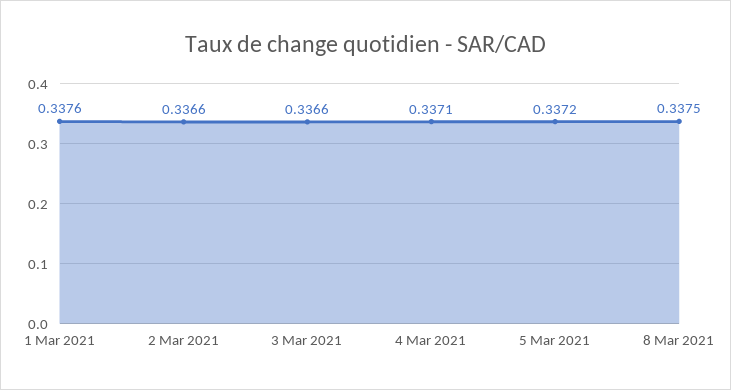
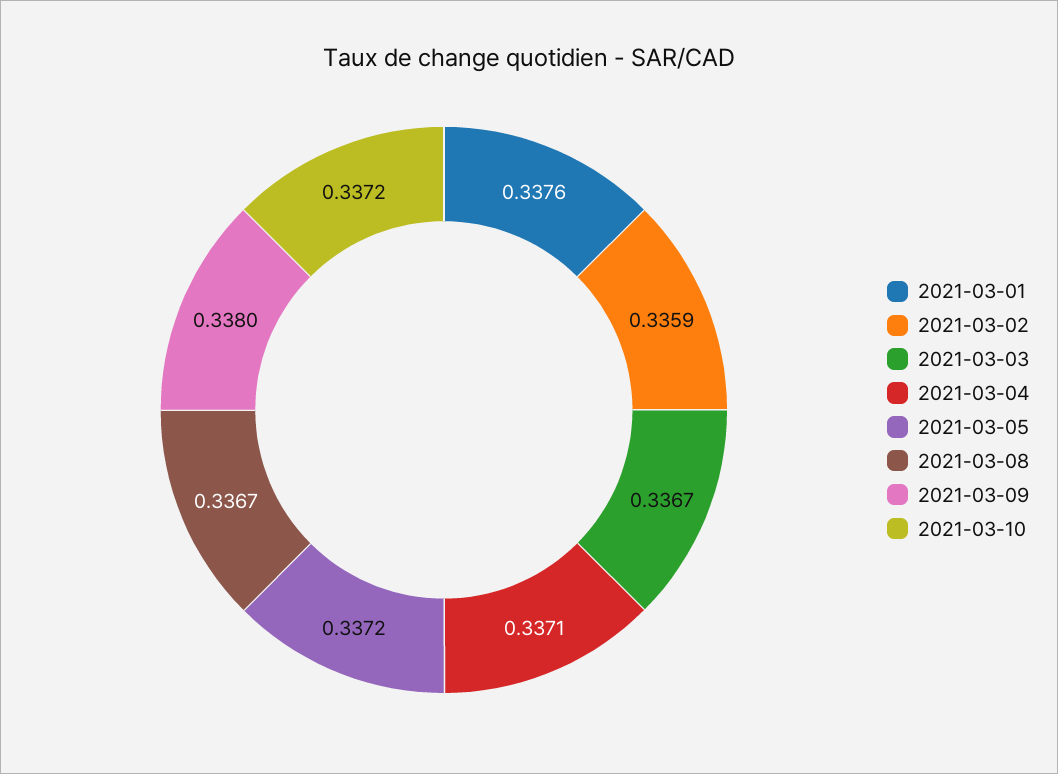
2 Mar 2021: 0.3366 -> 0.3359
3 Mar 2021: 0.3366 -> 0.3367
8 Mar 2021: 0.3375 -> 0.3367
2021-03-09: none -> 0.338
2021-03-10: none -> 0.3372

